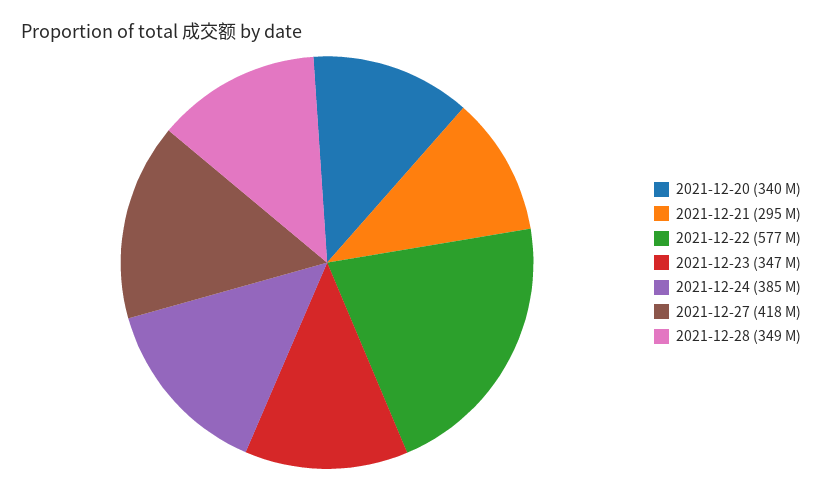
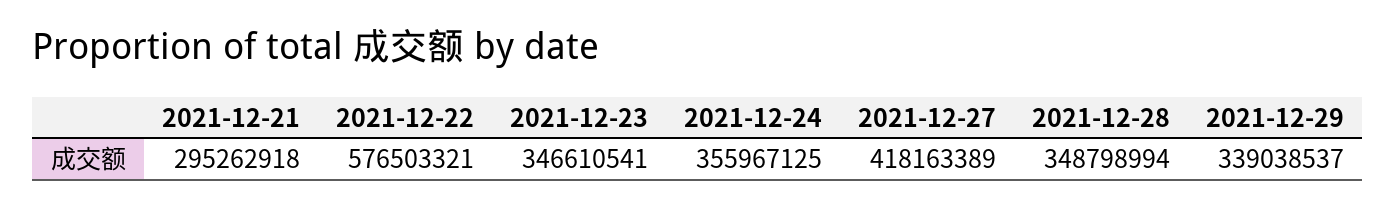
2021-12-20: 340000000 -> none
2021-12-24: 385000000 -> 355967125
2021-12-29: none -> 339038537

